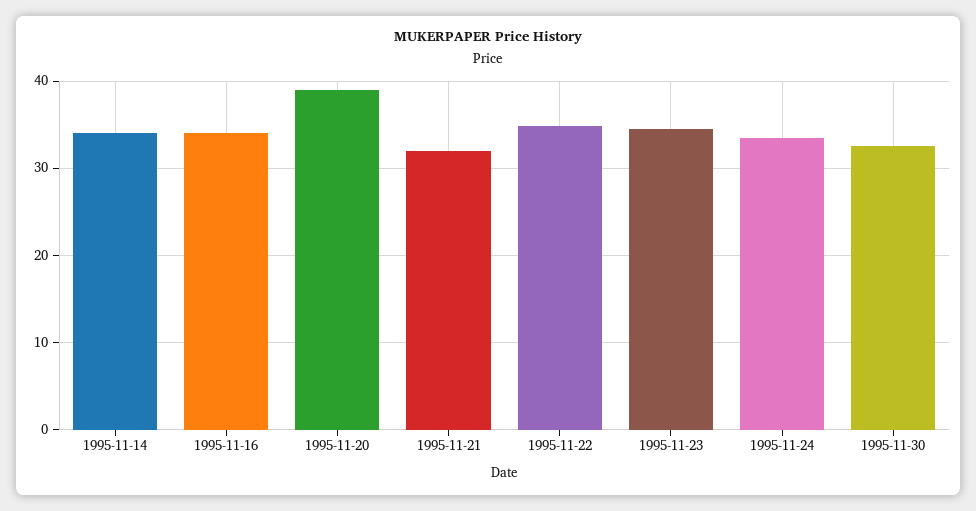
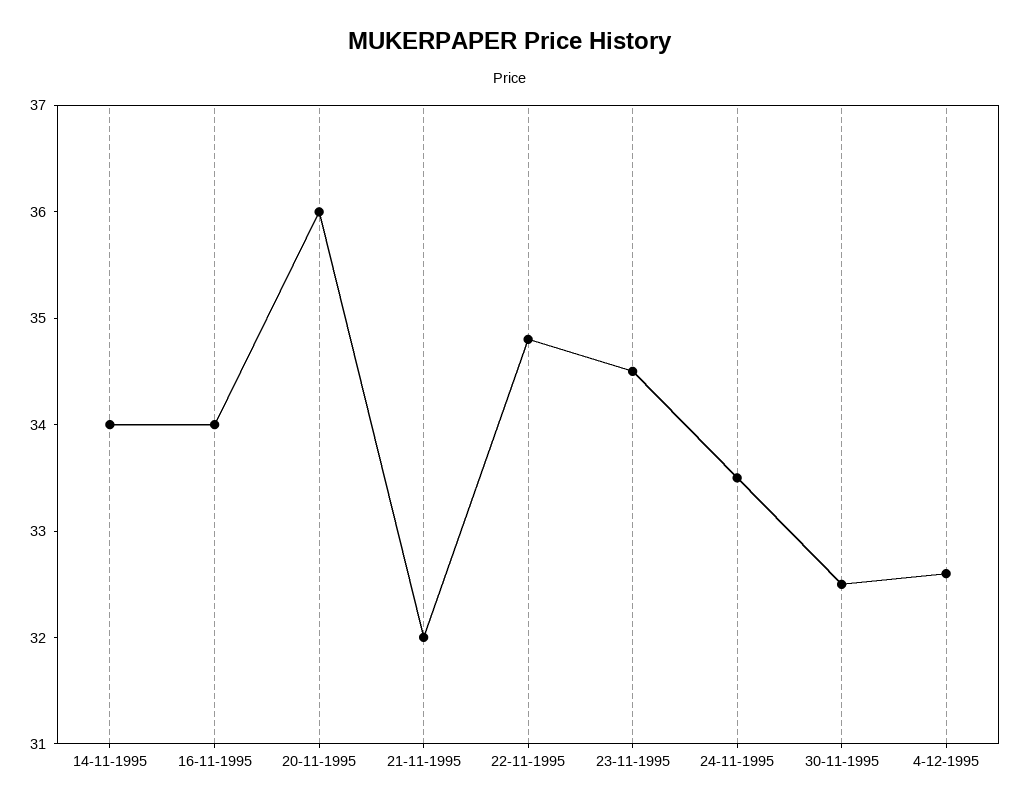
1995-11-20: 39 -> 36
4-12-1995: none -> 32.6

